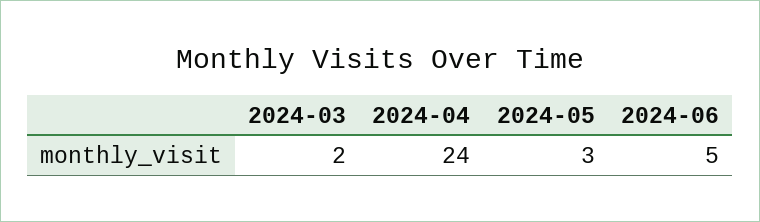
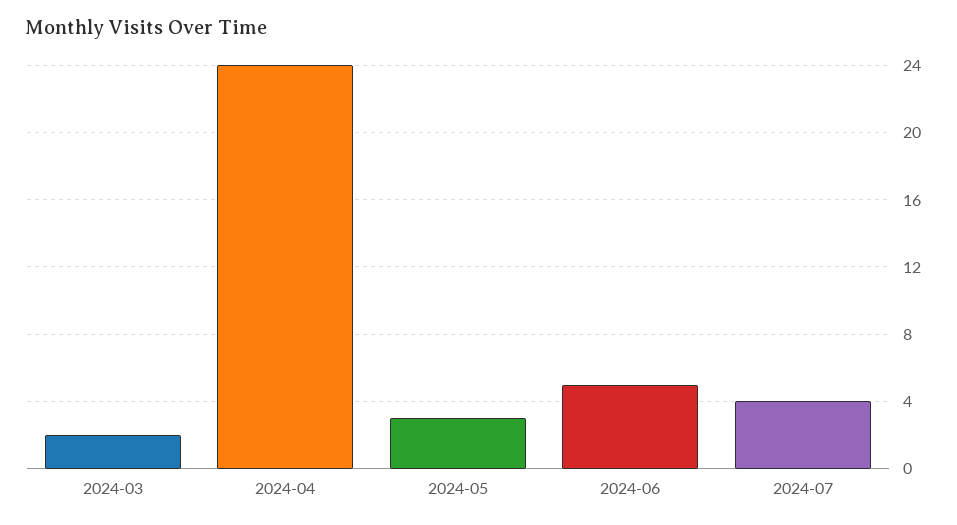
2024-07: none -> 4

